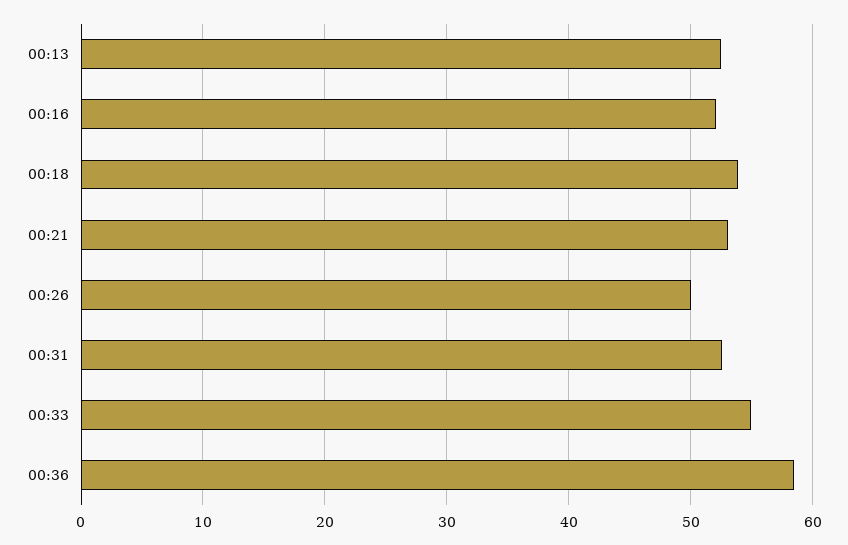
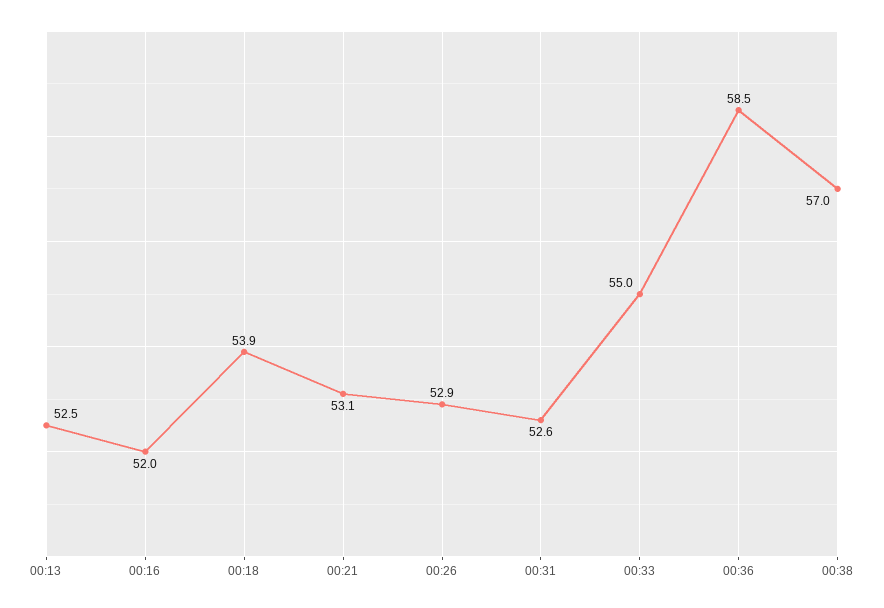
00:26: 50 -> 52.9
00:38: none -> 57

